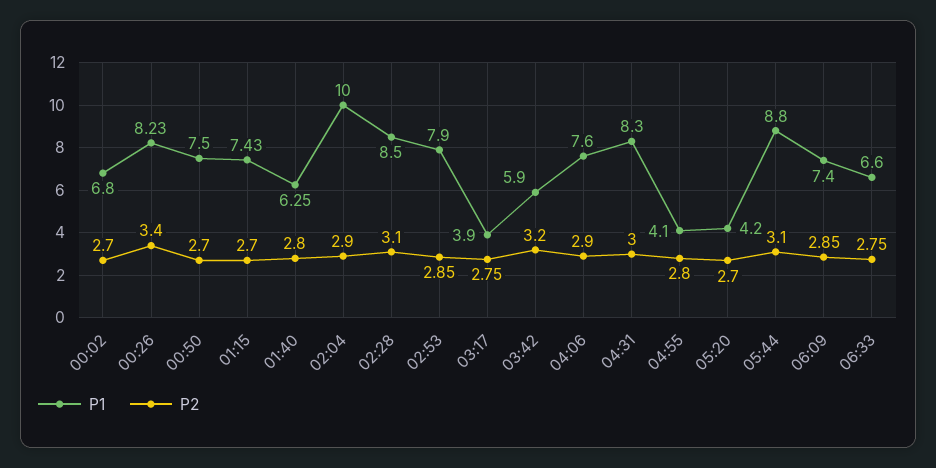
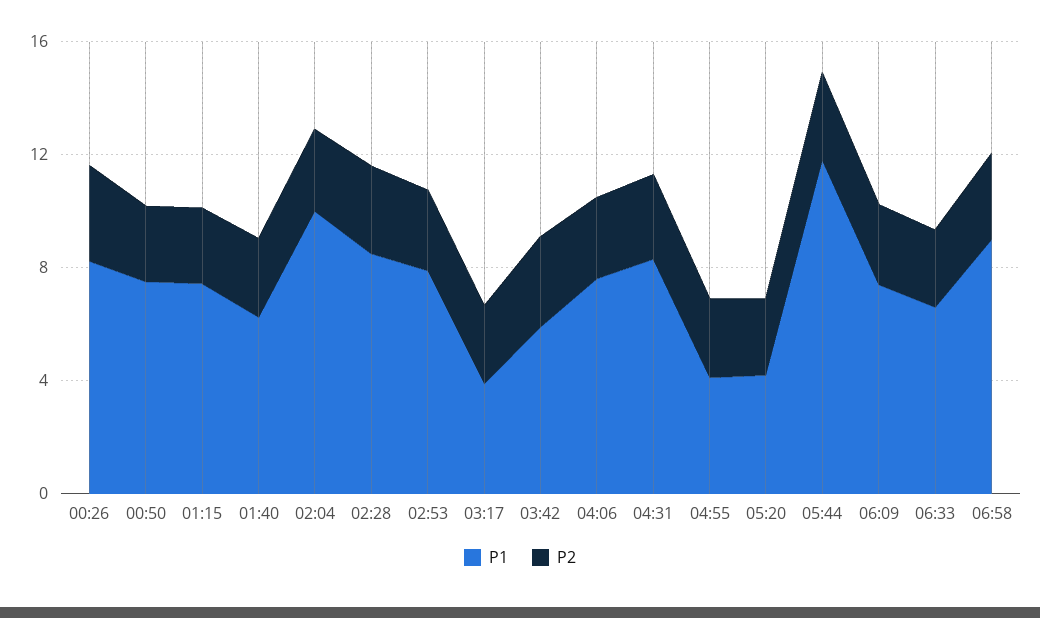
P1, 00:02: 6.8 -> none
P2, 00:02: 2.7 -> none
P1, 05:44: 8.8 -> 12
P1, 06:58: none -> 9
P2, 06:58: none -> 3

